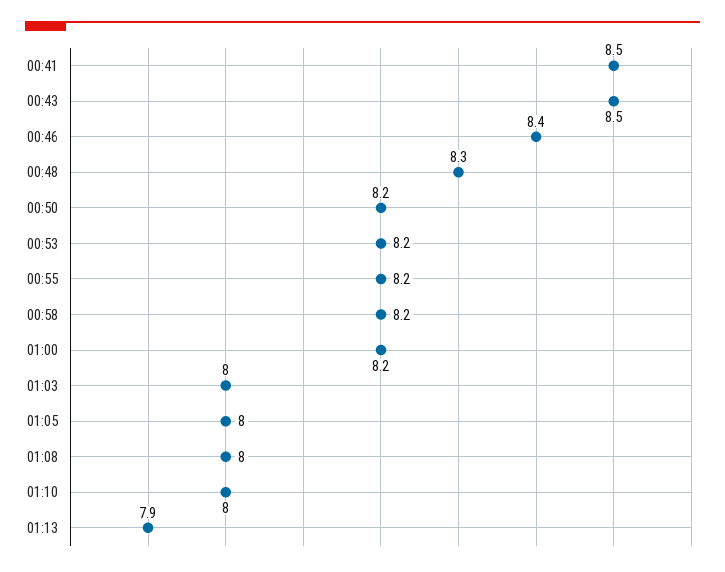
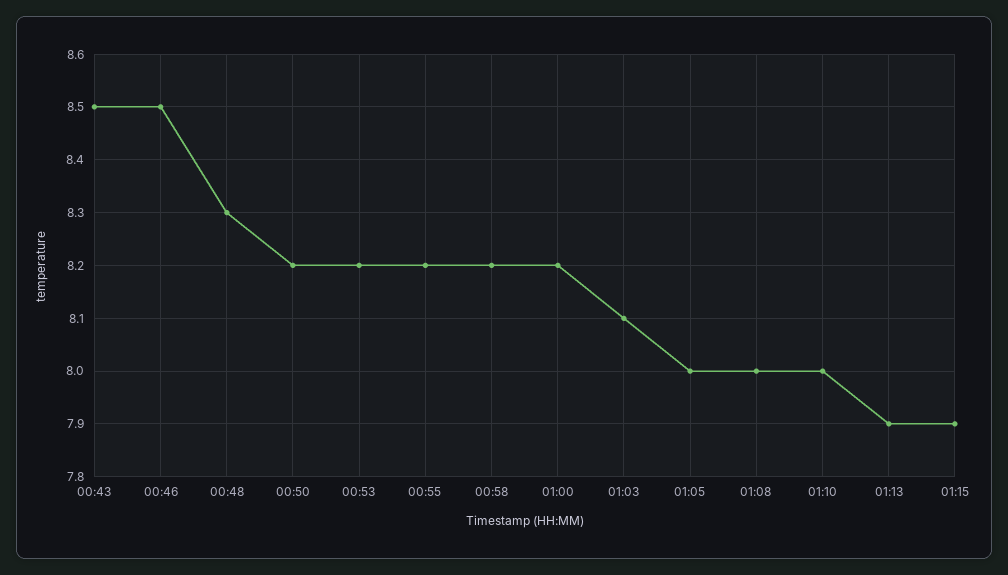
00:41: 8.5 -> none
00:46: 8.4 -> 8.5
01:03: 8 -> 8.1
01:15: none -> 7.9

